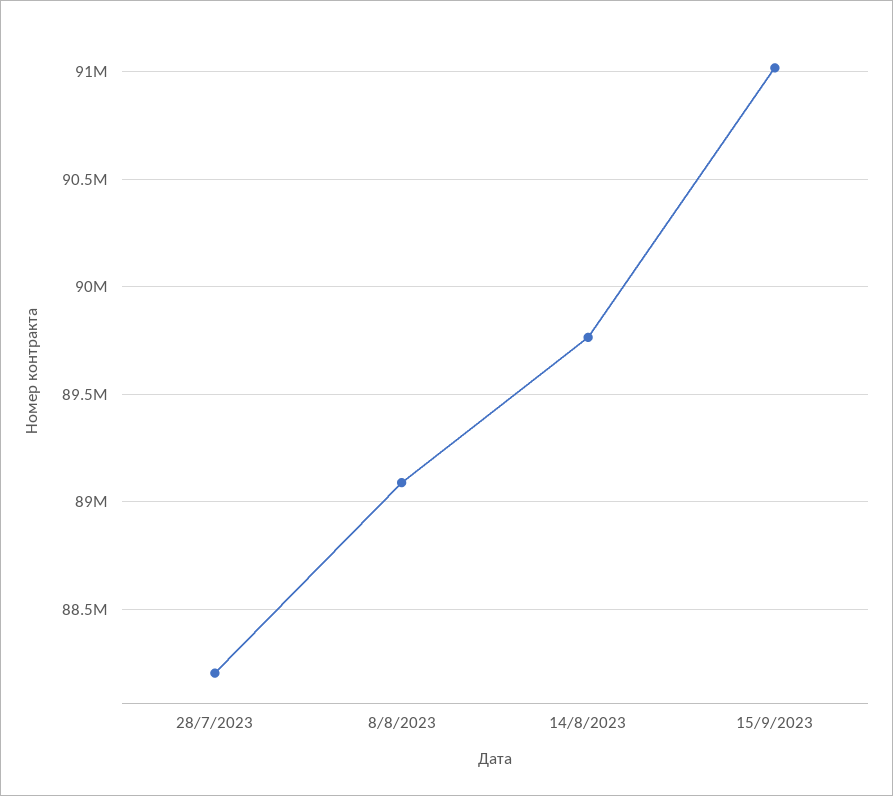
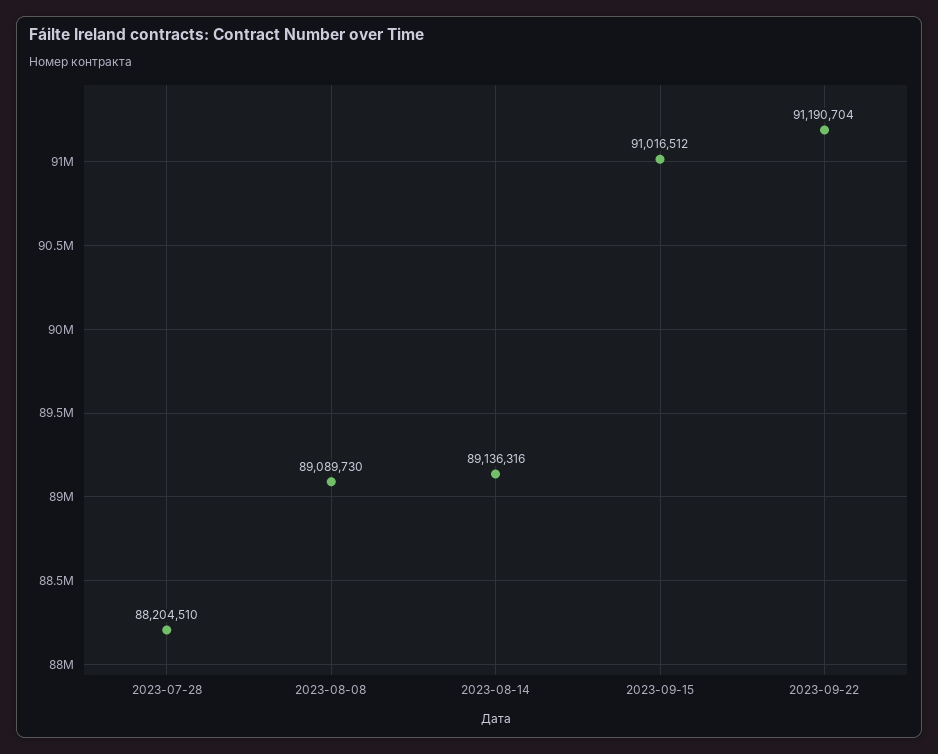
14/8/2023: 89750000 -> 89136316
2023-09-22: none -> 91190704

